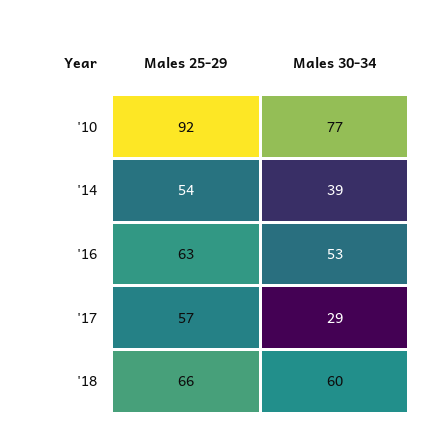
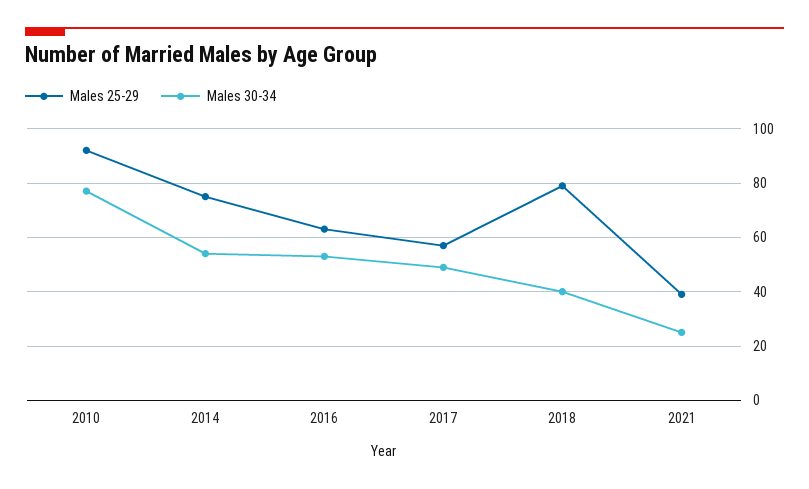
Males 25-29, '14: 54 -> 75
Males 30-34, '14: 39 -> 55
Males 30-34, '17: 29 -> 50
Males 25-29, '18: 66 -> 80
Males 30-34, '18: 60 -> 40
Males 25-29, 2021: none -> 40
Males 30-34, 2021: none -> 25

